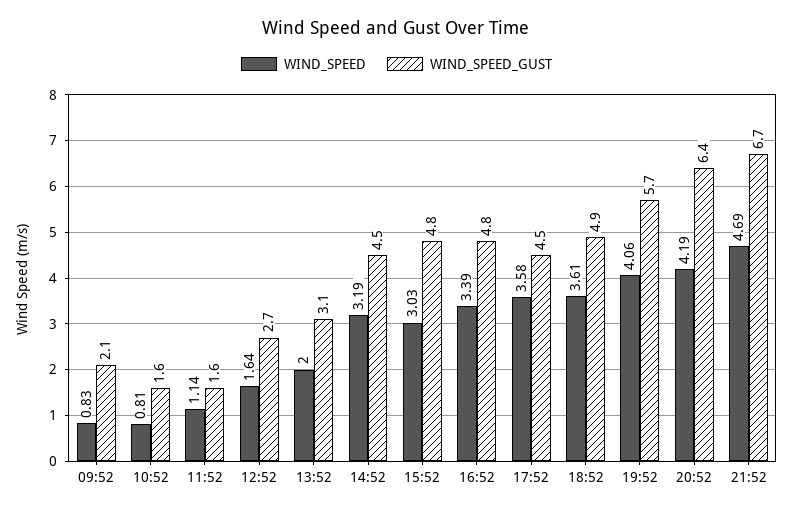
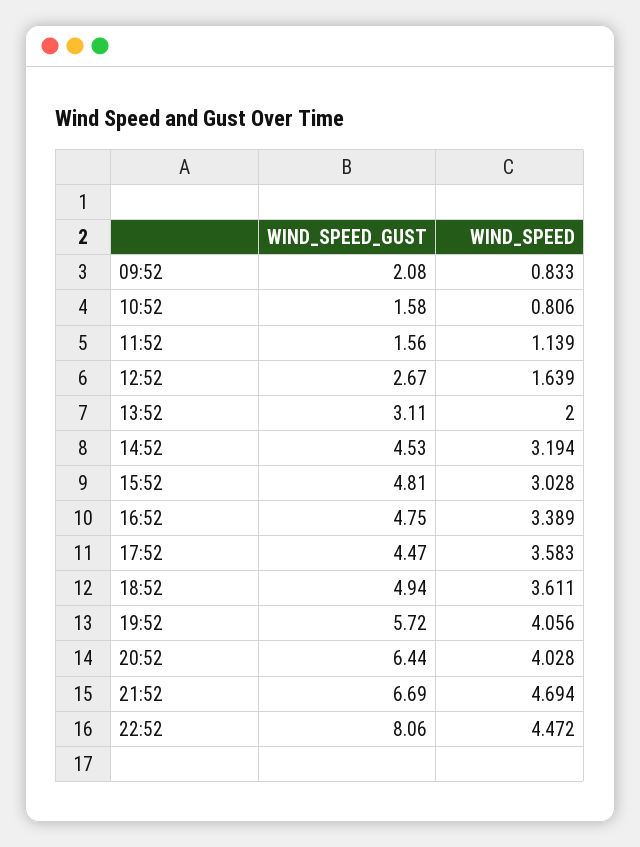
WIND_SPEED, 20:52: 4.19 -> 4.028
WIND_SPEED_GUST, 22:52: none -> 8.06
WIND_SPEED, 22:52: none -> 4.472

